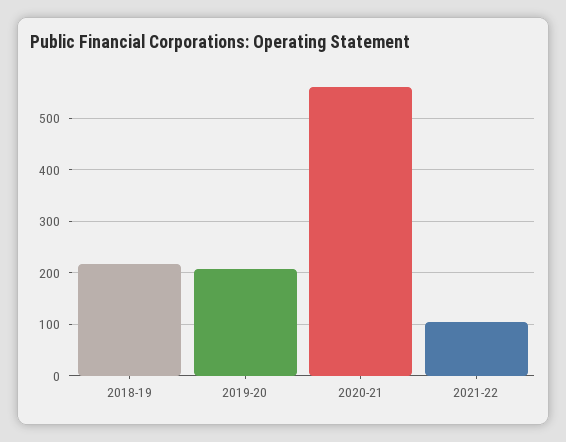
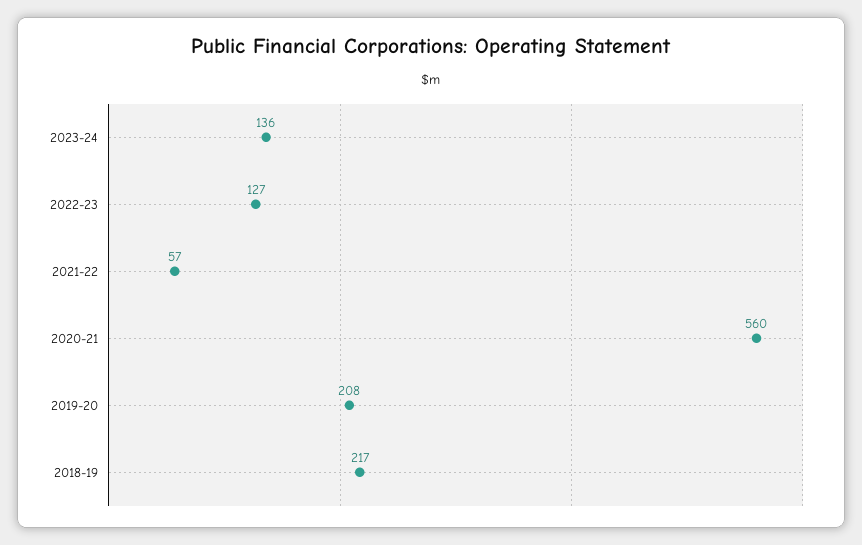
2021-22: 100 -> 57
2023-24: none -> 136
2022-23: none -> 127

